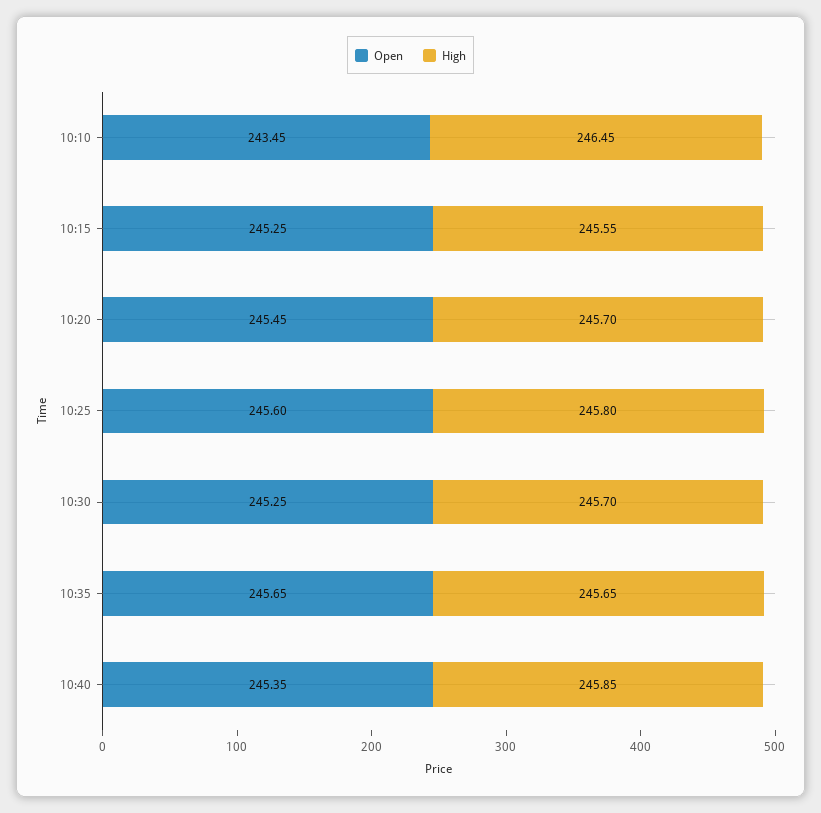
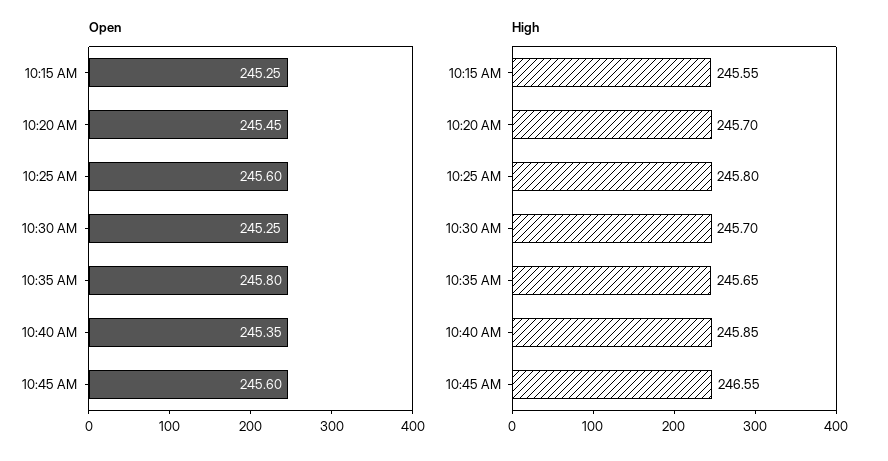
Open, 10:10: 243.45 -> none
High, 10:10: 246.45 -> none
Open, 10:35: 245.65 -> 245.8
Open, 10:45 AM: none -> 245.6
High, 10:45 AM: none -> 246.55

